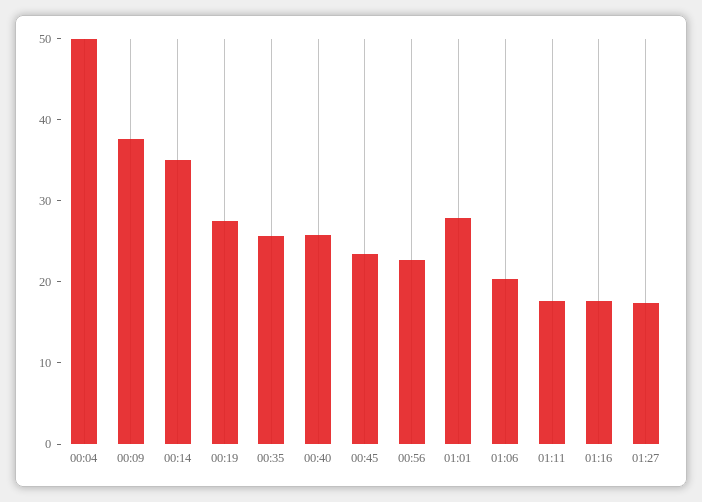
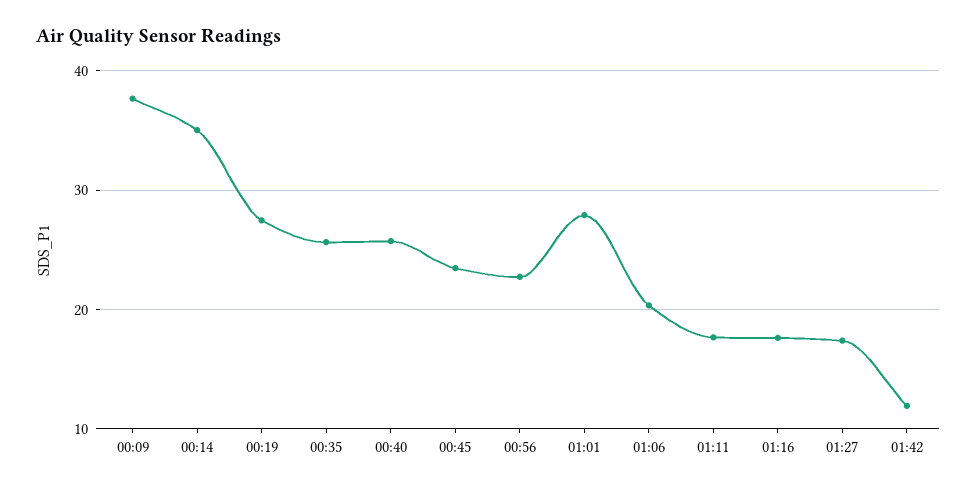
00:04: 50 -> none
01:42: none -> 12

